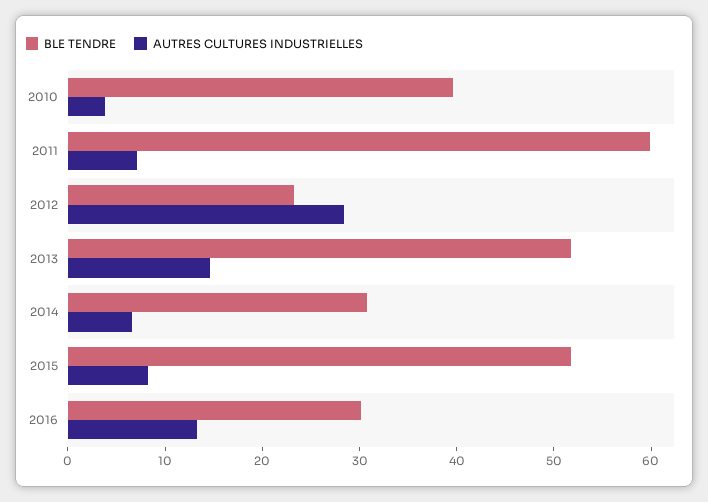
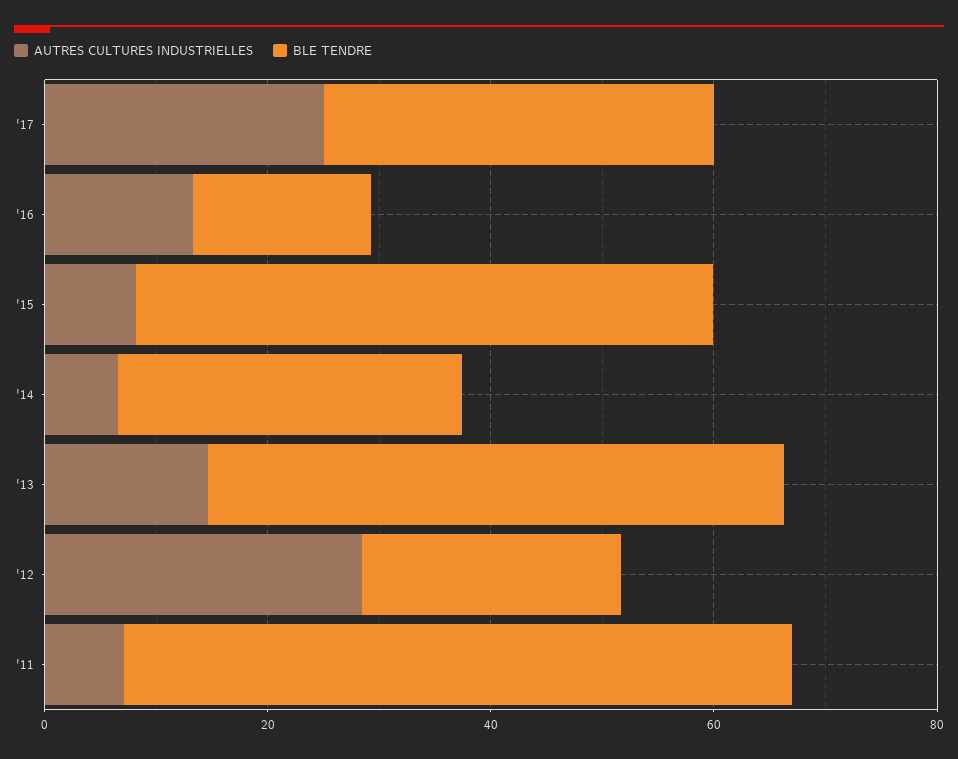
BLE TENDRE, 2010: 40 -> none
AUTRES CULTURES INDUSTRIELLES, 2010: 4 -> none
BLE TENDRE, 2016: 30 -> 15
AUTRES CULTURES INDUSTRIELLES, '17: none -> 25
BLE TENDRE, '17: none -> 35

